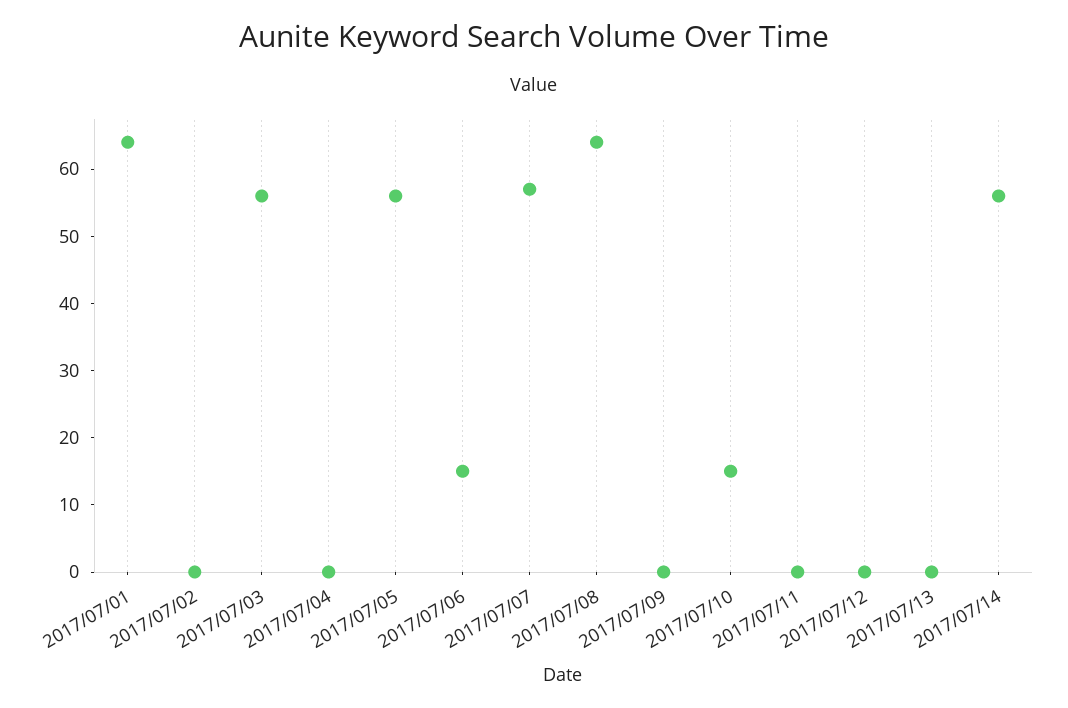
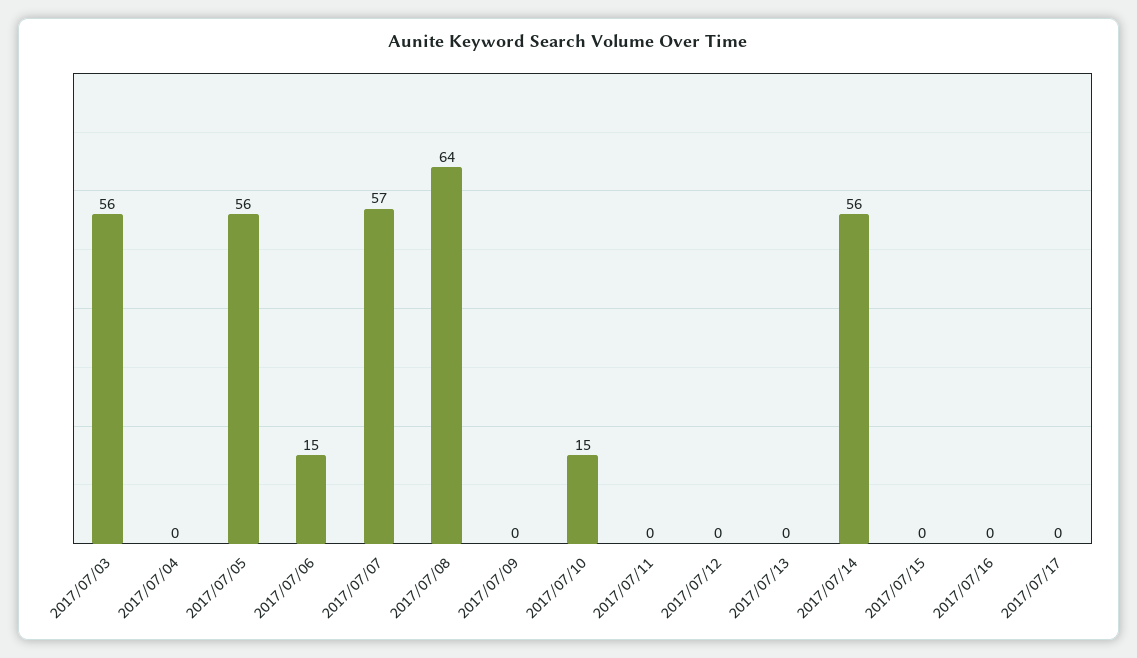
2017/07/01: 65 -> none
2017/07/02: 0 -> none
2017/07/15: none -> 0
2017/07/16: none -> 0
2017/07/17: none -> 0

